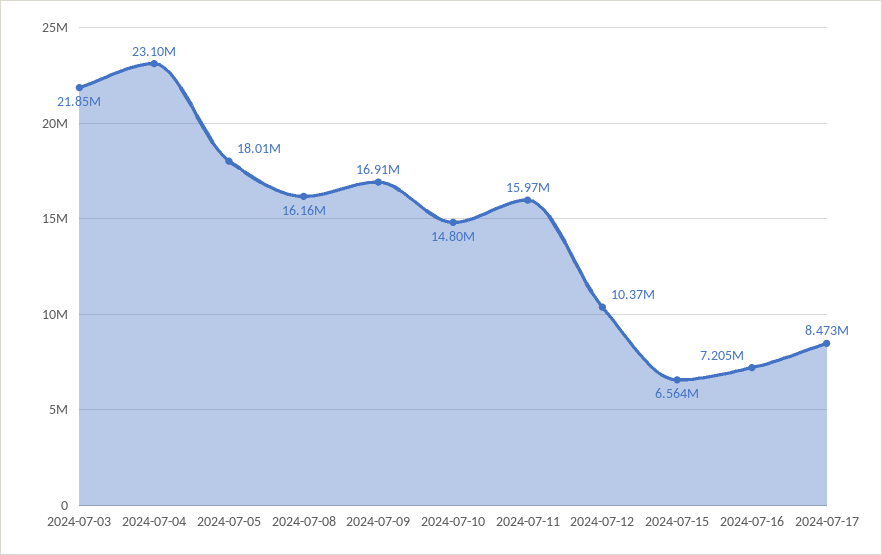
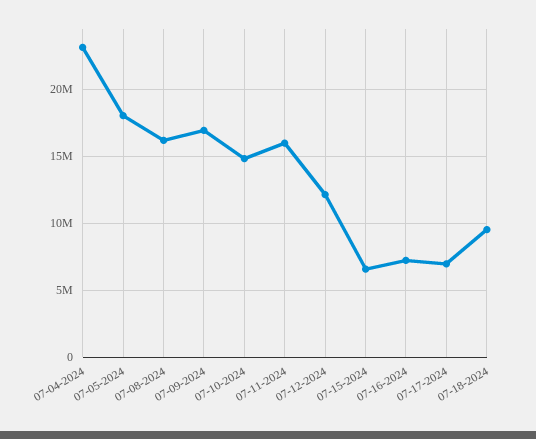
2024-07-03: 21850000 -> none
2024-07-12: 10370000 -> 12000000
2024-07-17: 8473000 -> 7000000
07-18-2024: none -> 9500000

